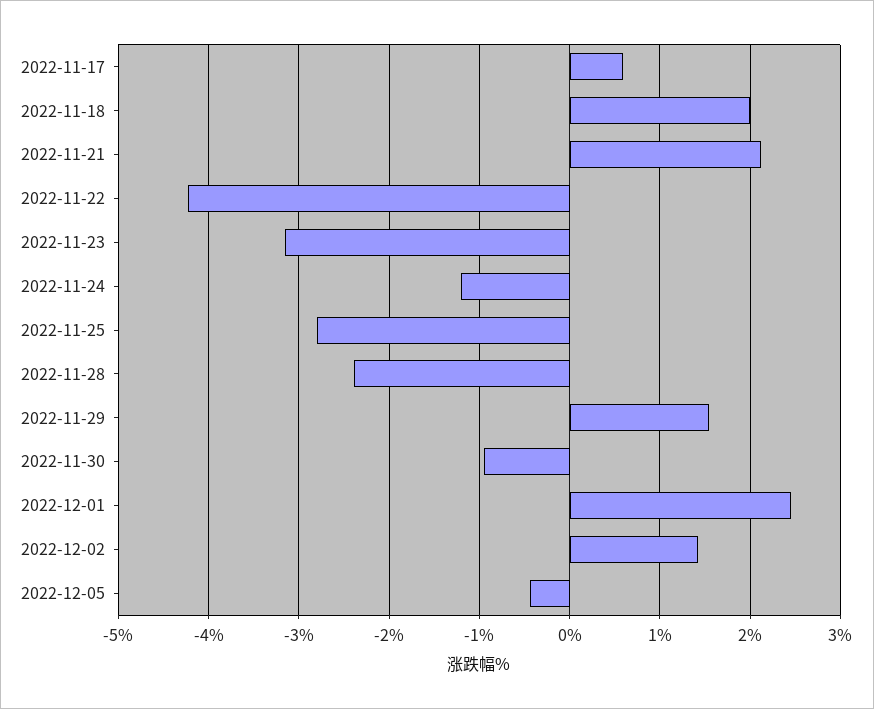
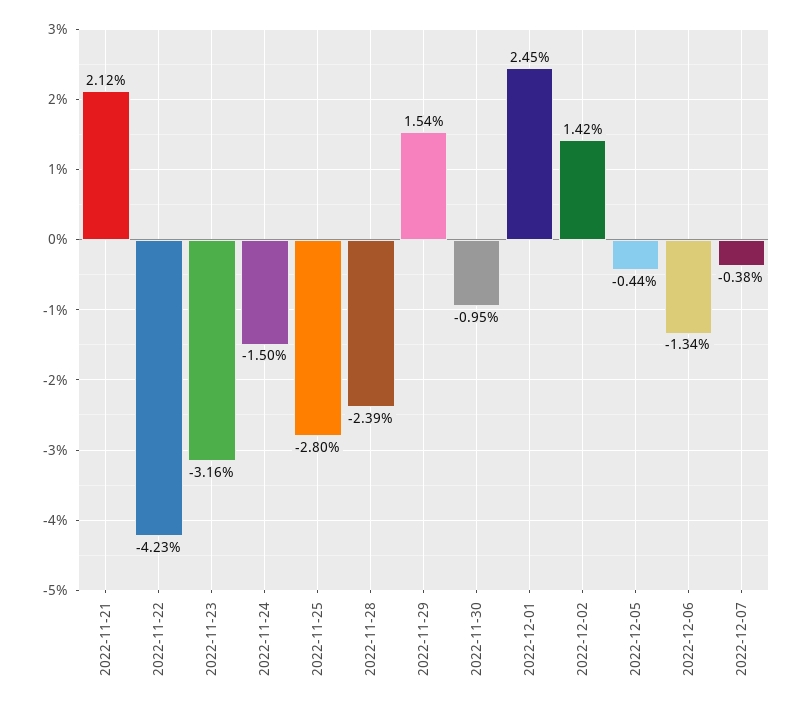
2022-11-17: 0.6 -> none
2022-11-18: 2 -> none
2022-11-24: -1.2 -> -1.5
2022-12-06: none -> -1.34
2022-12-07: none -> -0.38

